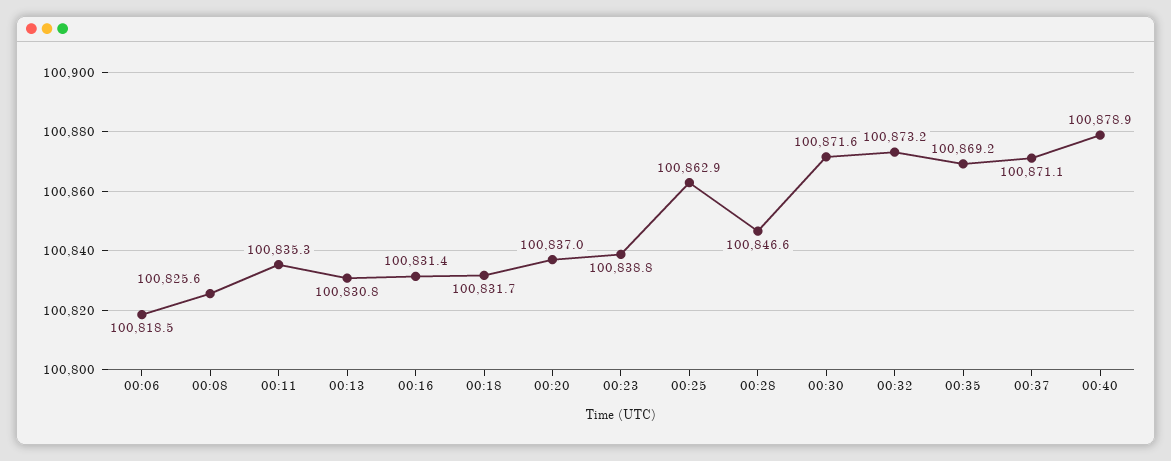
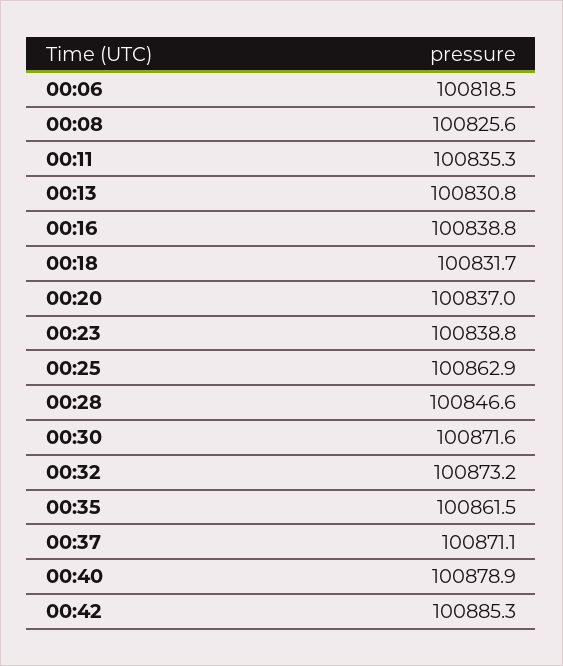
00:16: 100831.4 -> 100838.8
00:35: 100869.2 -> 100861.5
00:42: none -> 100885.3

